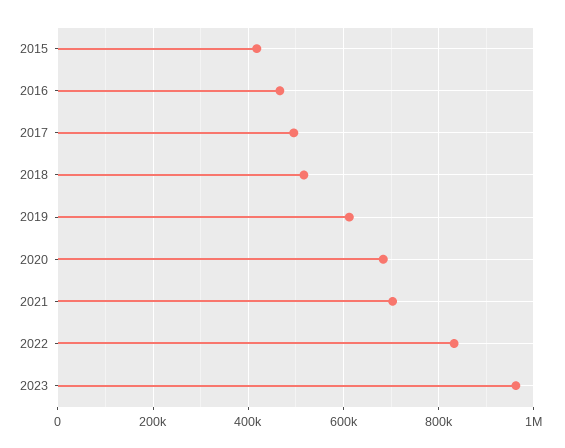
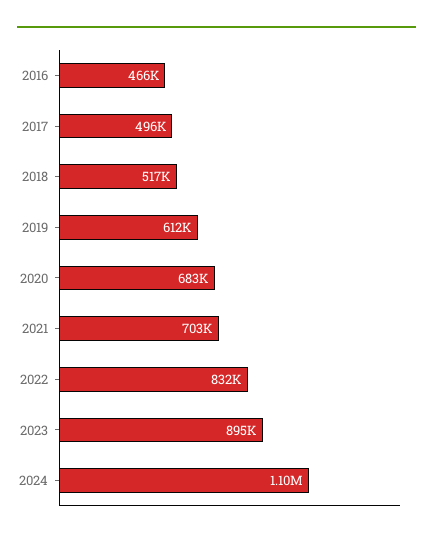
2015: 420000 -> none
2023: 960000 -> 895000
2024: none -> 1100000

